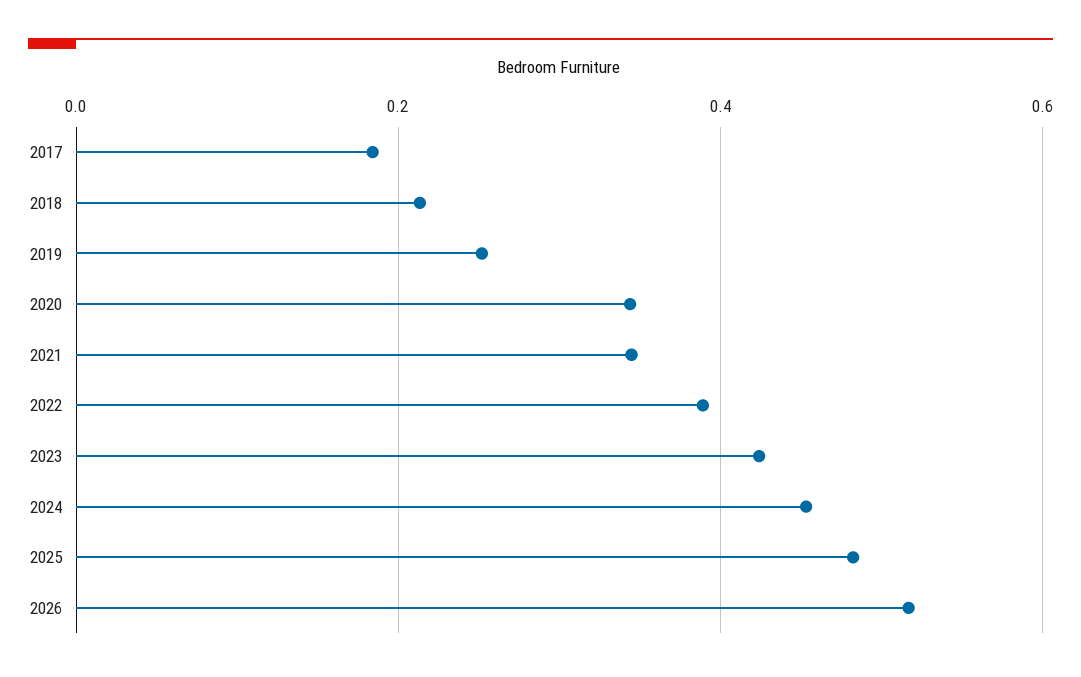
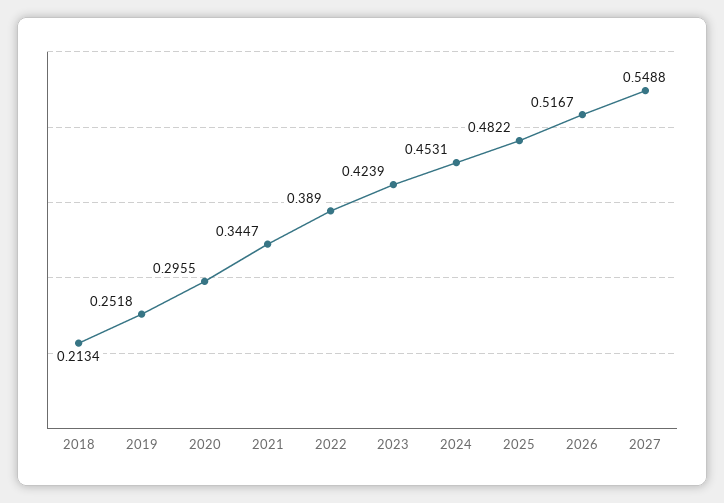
2017: 0.18 -> none
2020: 0.34 -> 0.2955
2027: none -> 0.5488

